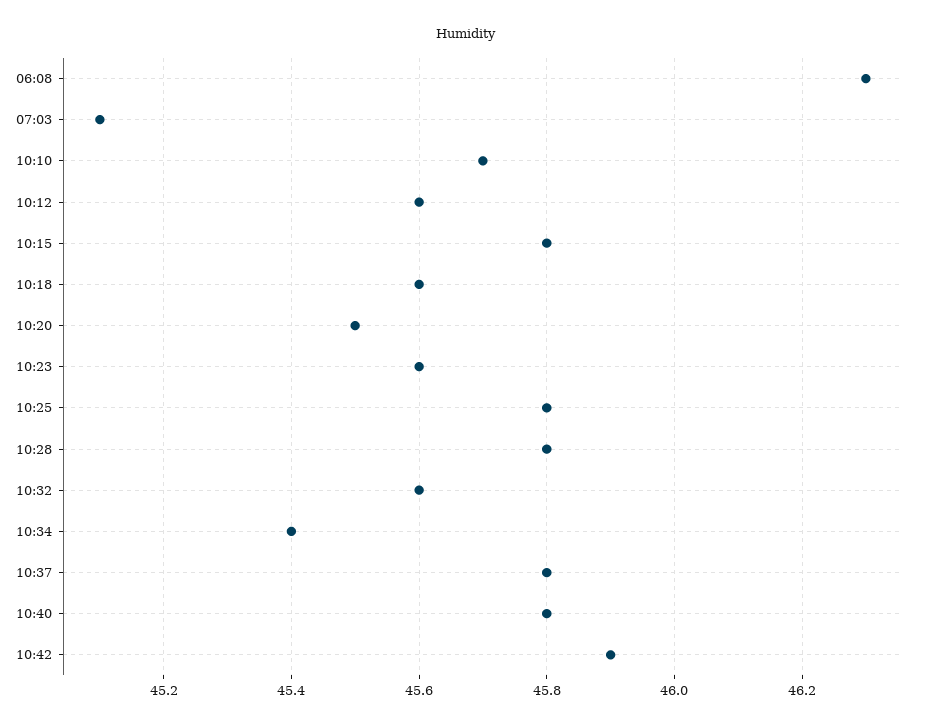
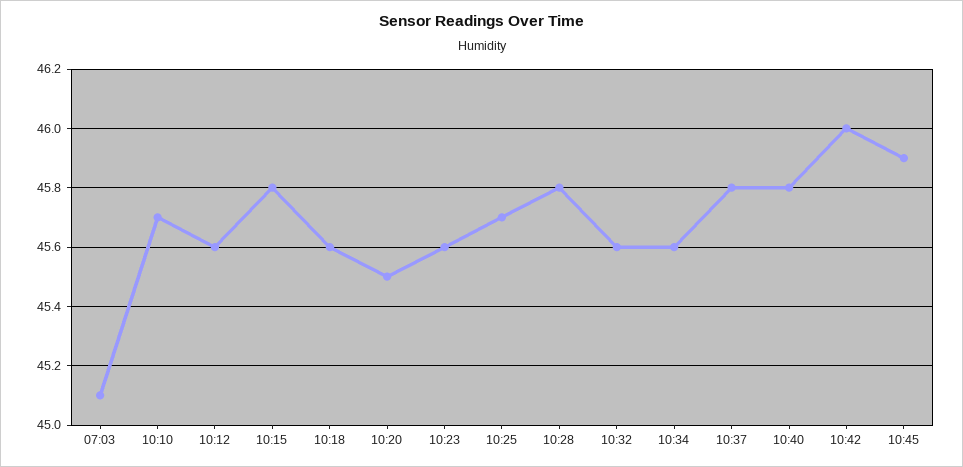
06:08: 46.3 -> none
10:25: 45.8 -> 45.7
10:34: 45.4 -> 45.6
10:42: 45.9 -> 46
10:45: none -> 45.9

